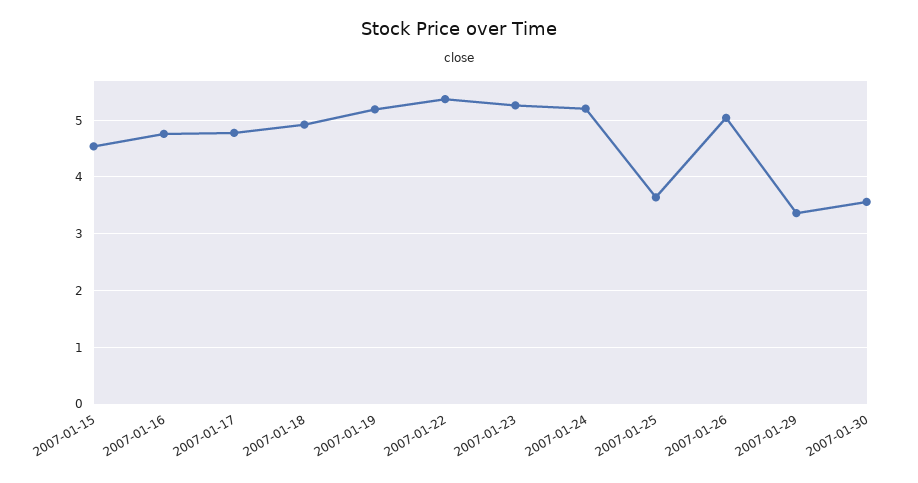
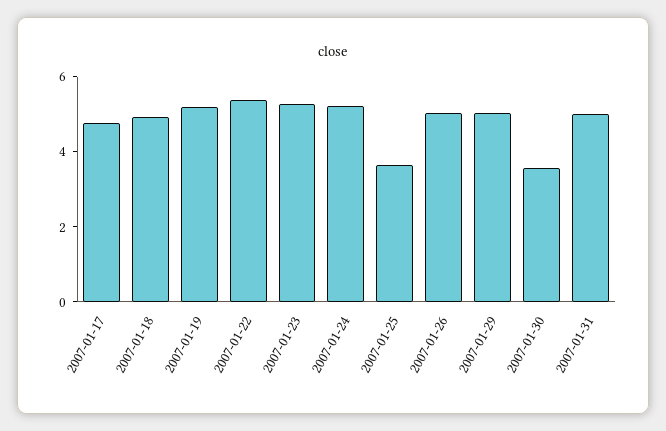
2007-01-15: 4.6 -> none
2007-01-16: 4.8 -> none
2007-01-29: 3.4 -> 5
2007-01-31: none -> 5

